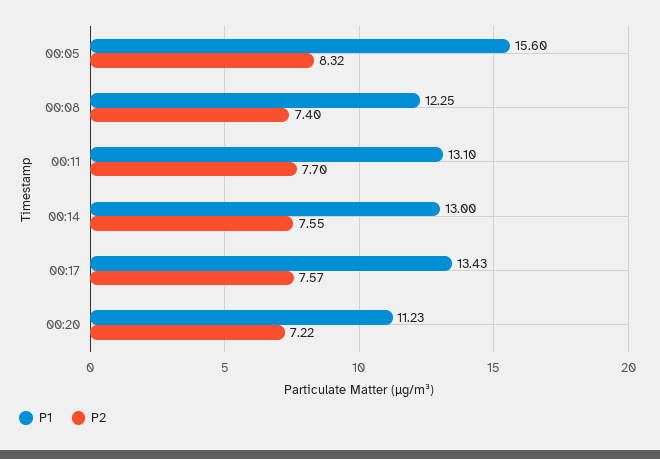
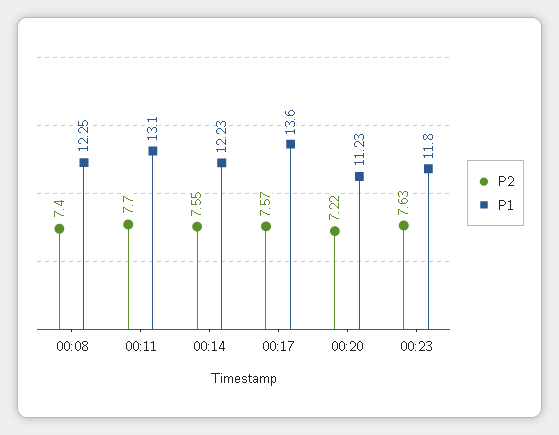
P1, 00:05: 15.6 -> none
P2, 00:05: 8.32 -> none
P1, 00:14: 13 -> 12.23
P1, 00:17: 13.43 -> 13.6
P2, 00:23: none -> 7.63
P1, 00:23: none -> 11.8

